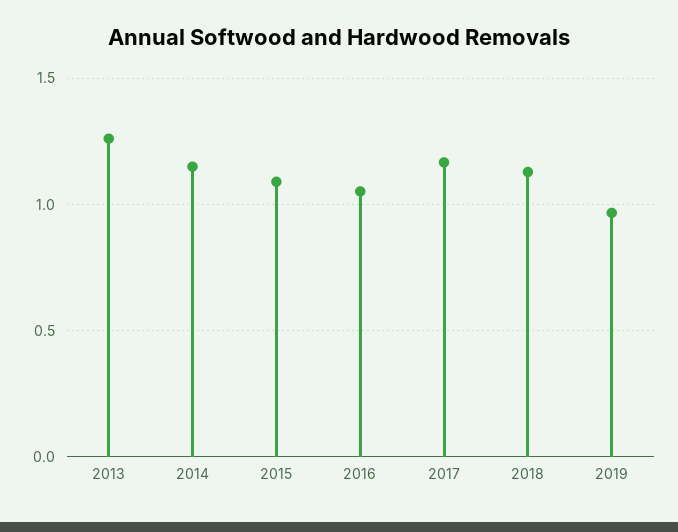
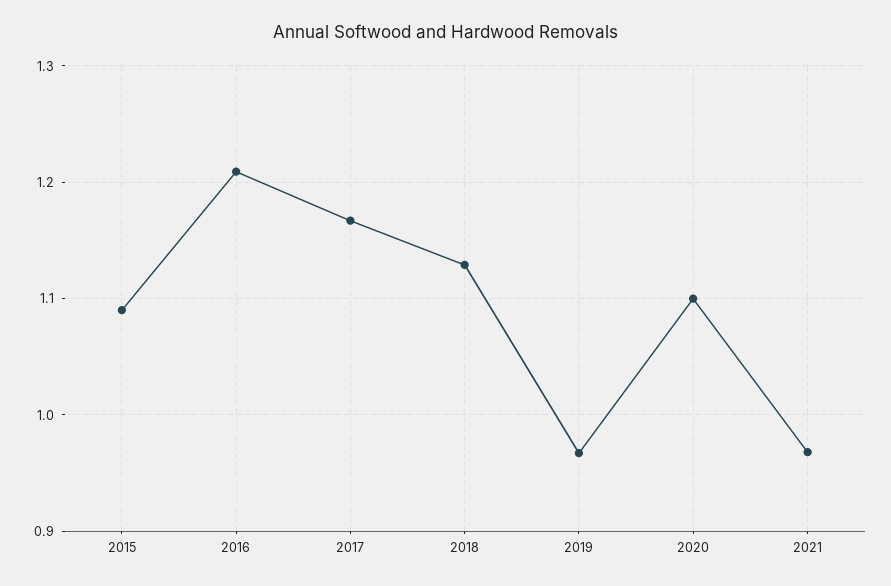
2013: 1.25 -> none
2014: 1.15 -> none
2016: 1.05 -> 1.21
2020: none -> 1.1
2021: none -> 0.97

